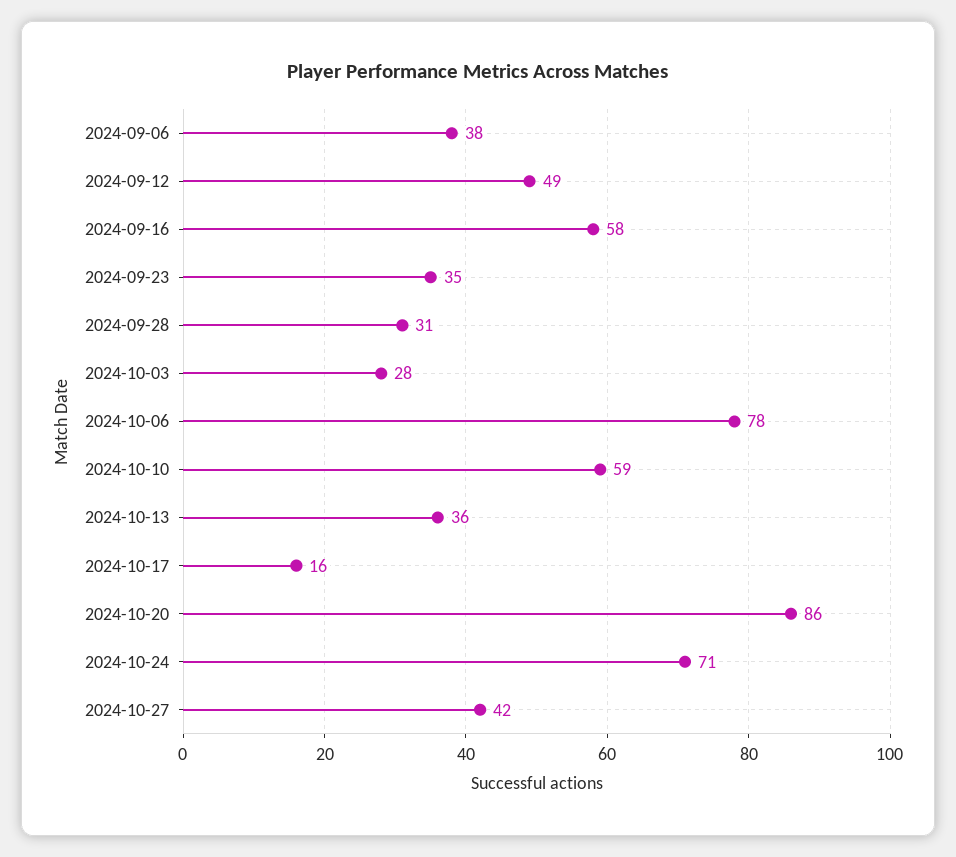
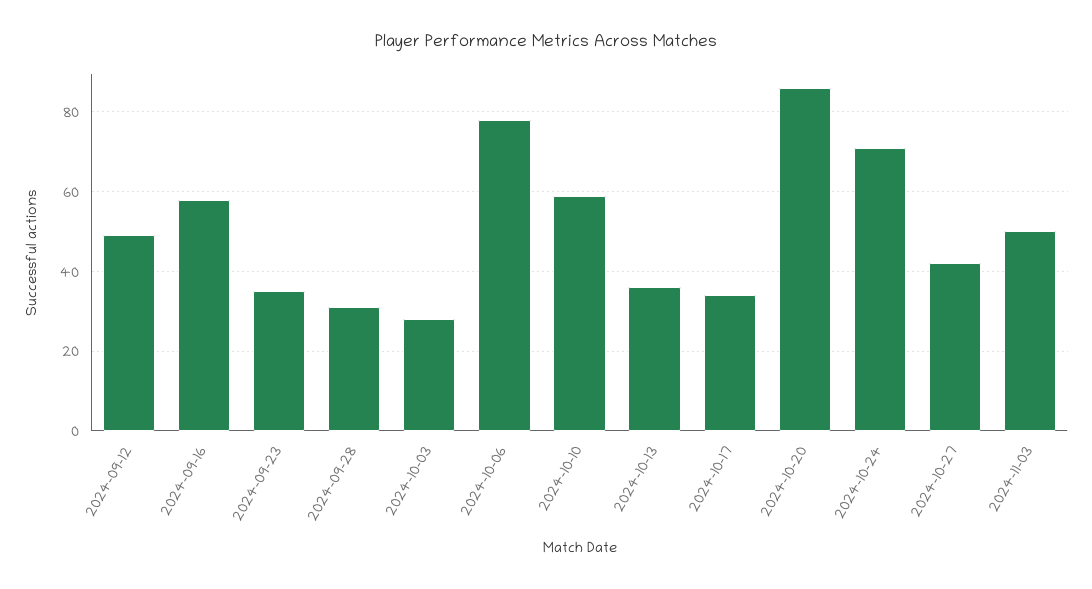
2024-09-06: 38 -> none
2024-10-17: 16 -> 35
2024-11-03: none -> 50

